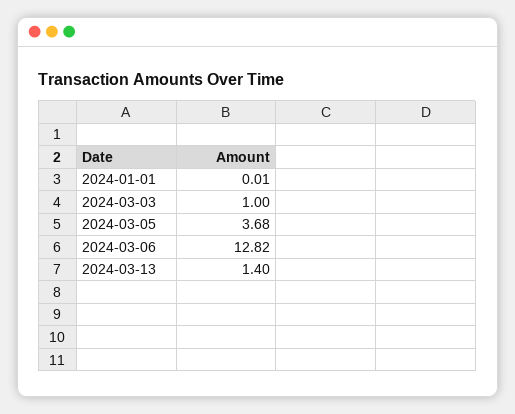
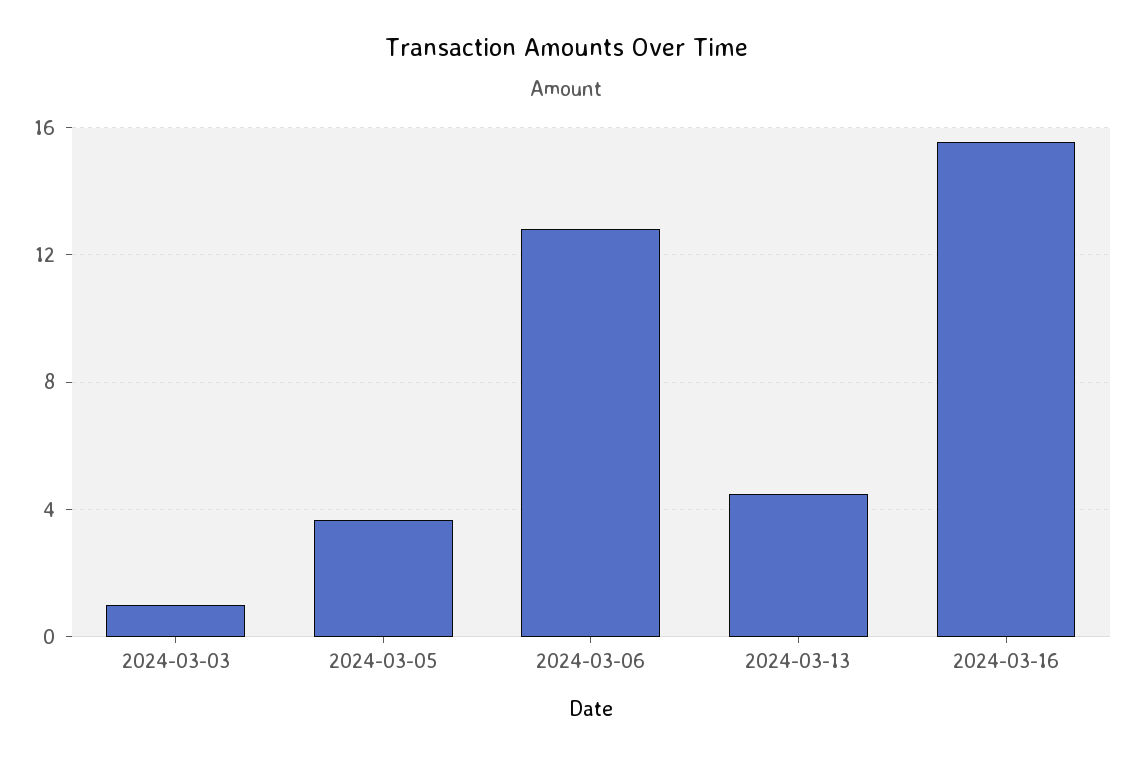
2024-01-01: 0.01 -> none
2024-03-13: 1.4 -> 4.5
2024-03-16: none -> 15.5

